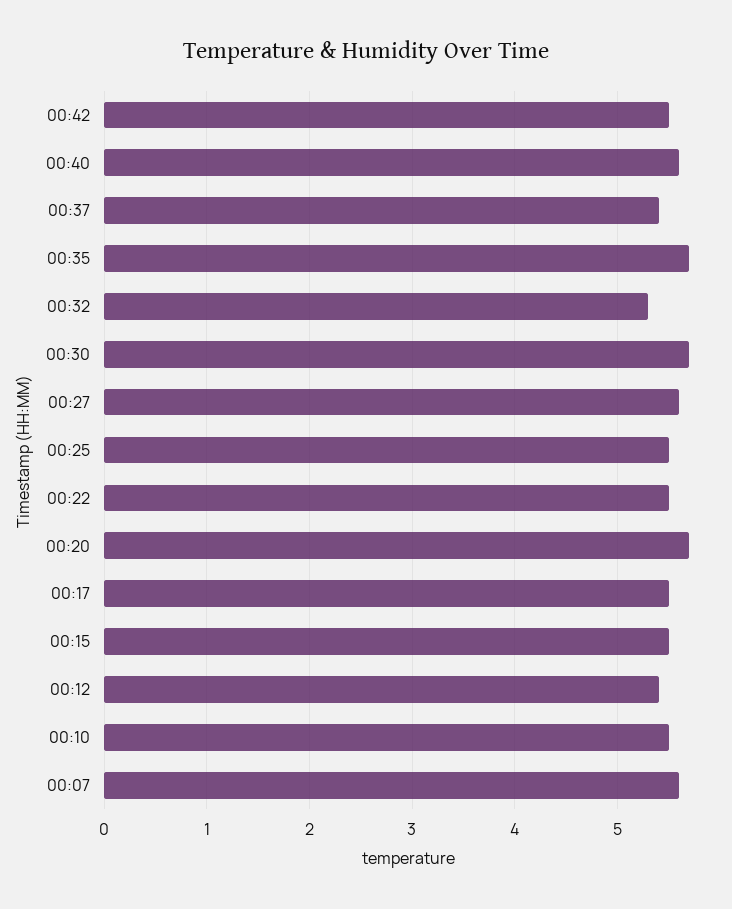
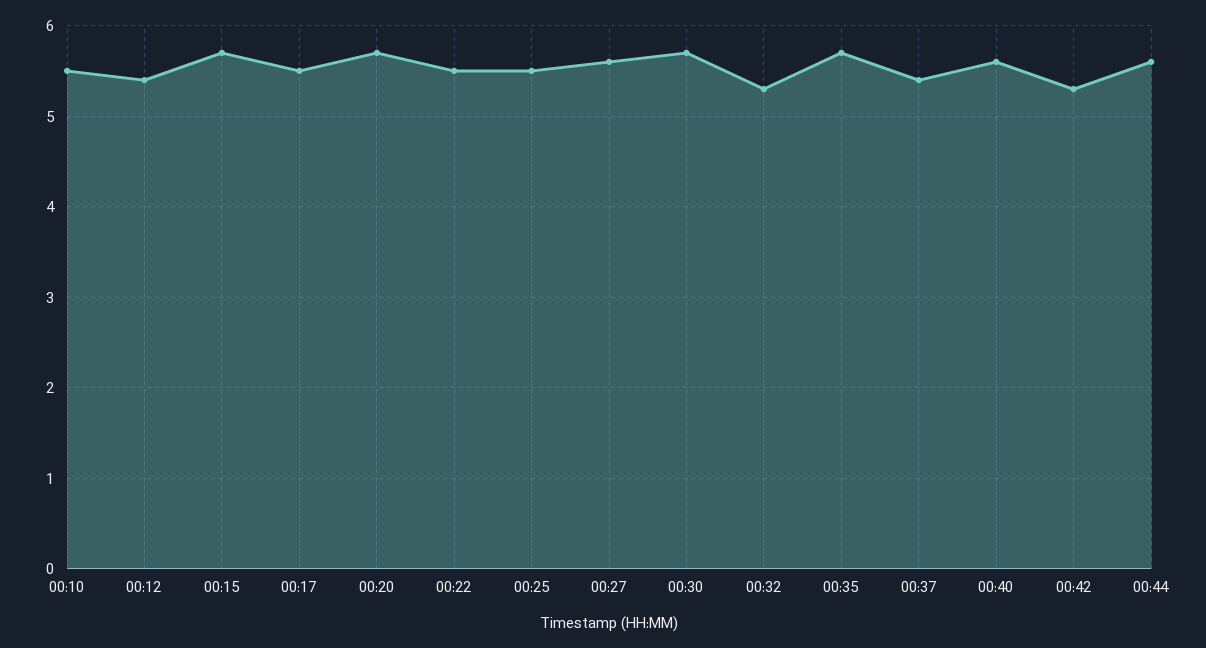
00:42: 5.5 -> 5.3
00:15: 5.5 -> 5.7
00:07: 5.6 -> none
00:44: none -> 5.6

